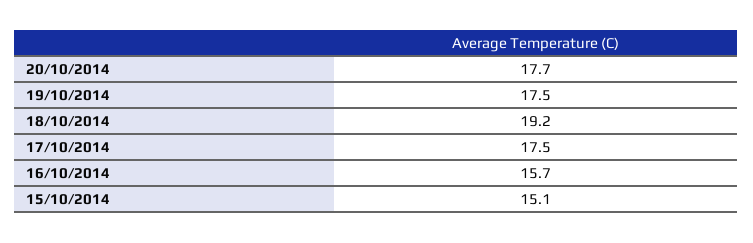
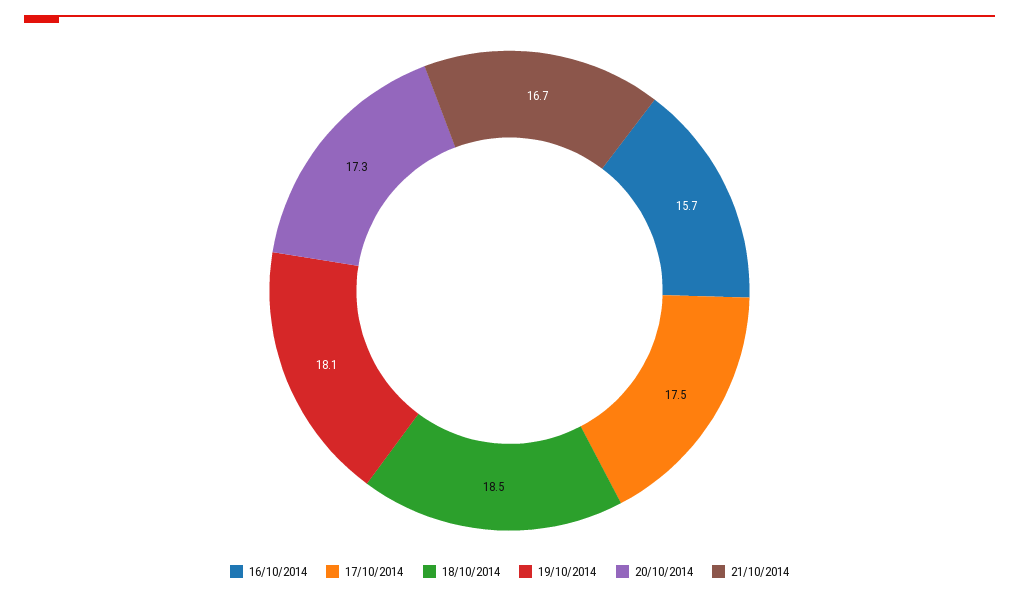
20/10/2014: 17.7 -> 17.3
19/10/2014: 17.5 -> 18.1
18/10/2014: 19.2 -> 18.5
15/10/2014: 15.1 -> none
21/10/2014: none -> 16.7

